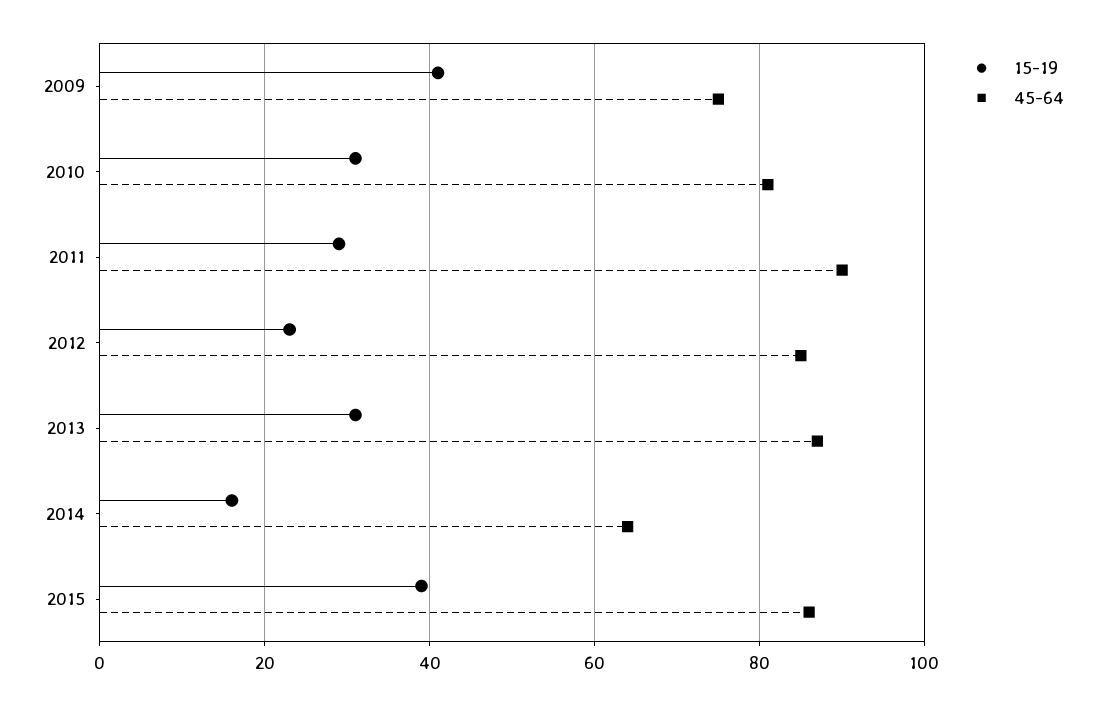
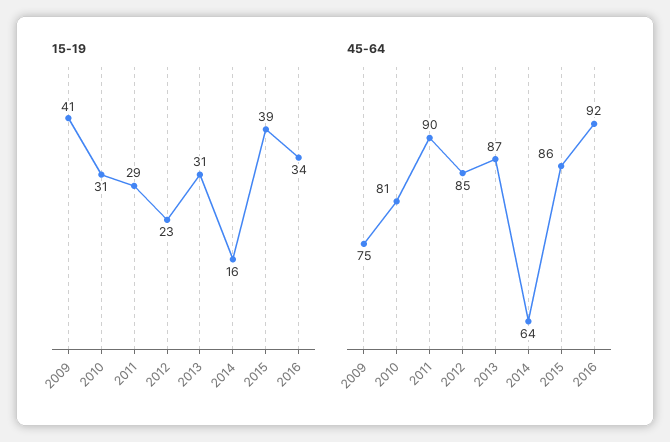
15-19, 2016: none -> 34
45-64, 2016: none -> 92

